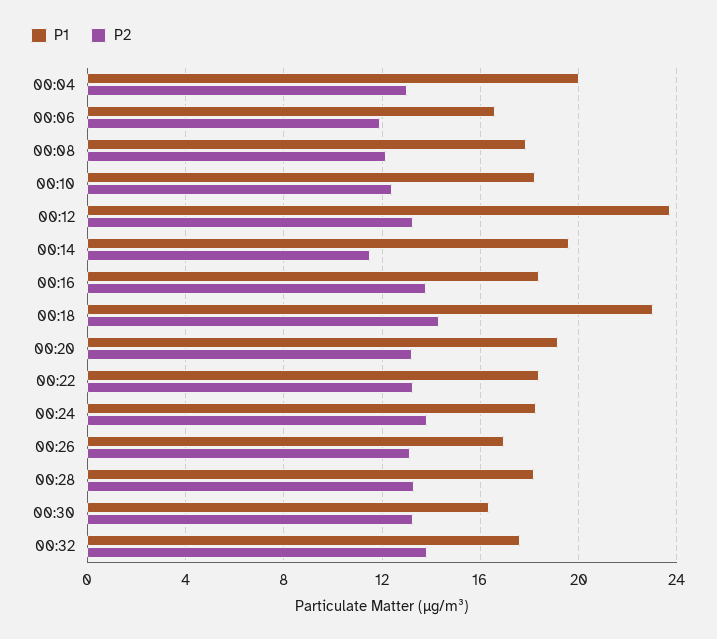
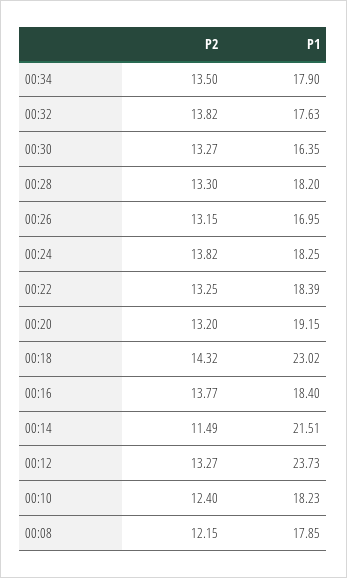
P1, 00:04: 20 -> none
P2, 00:04: 13 -> none
P1, 00:06: 16.5 -> none
P2, 00:06: 12 -> none
P1, 00:14: 19.5 -> 21.51
P2, 00:34: none -> 13.5
P1, 00:34: none -> 17.9

